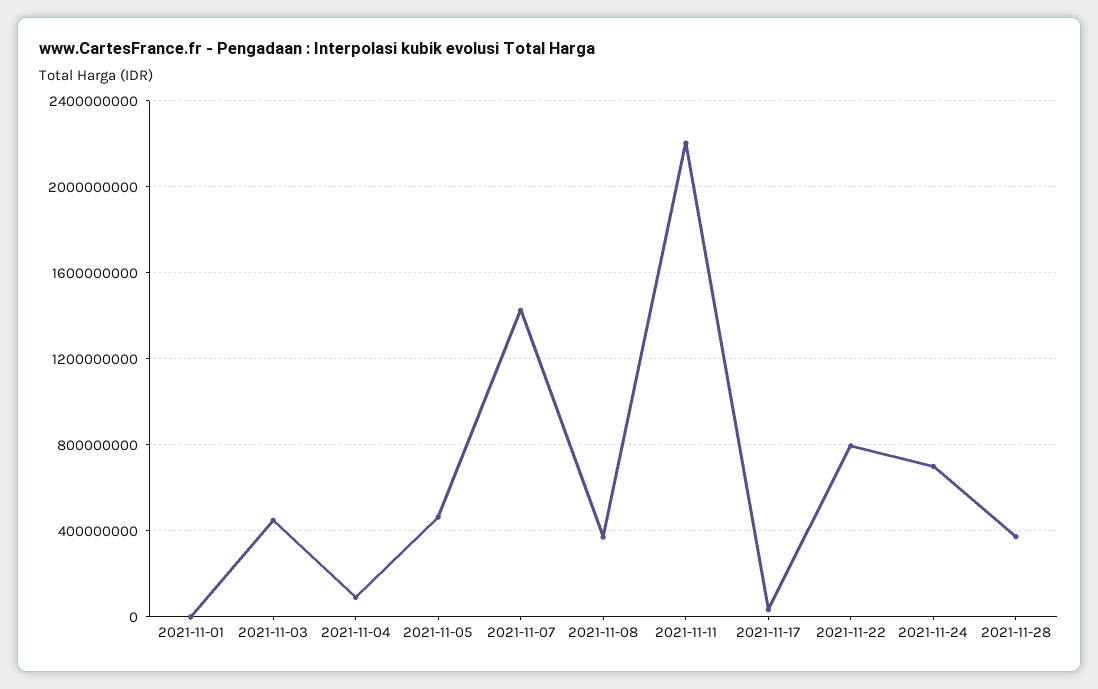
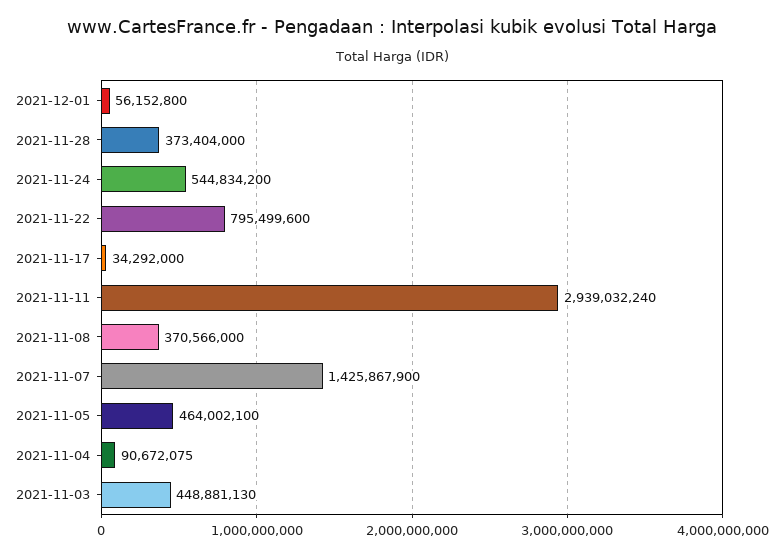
2021-11-01: 0 -> none
2021-11-11: 2200000000 -> 2939032240
2021-11-24: 700000000 -> 544834200
2021-12-01: none -> 56152800

